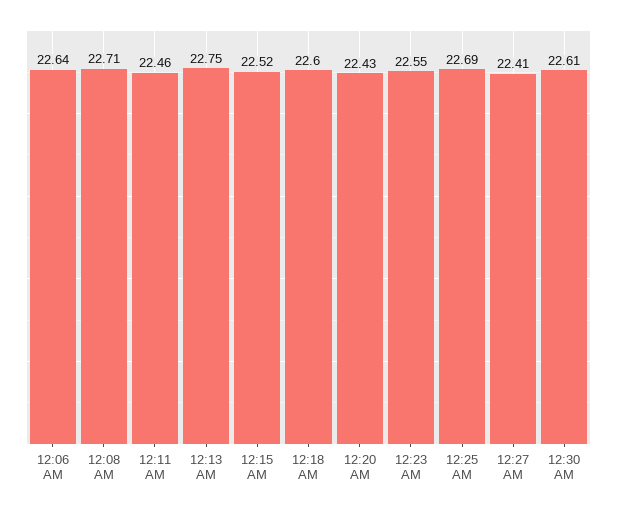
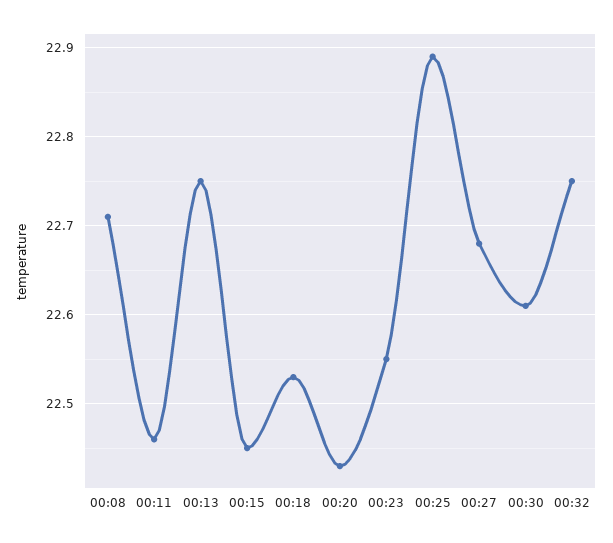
12:06 AM: 22.64 -> none
12:15 AM: 22.52 -> 22.45
12:18 AM: 22.6 -> 22.53
12:25 AM: 22.69 -> 22.89
12:27 AM: 22.41 -> 22.68
00:32: none -> 22.75

